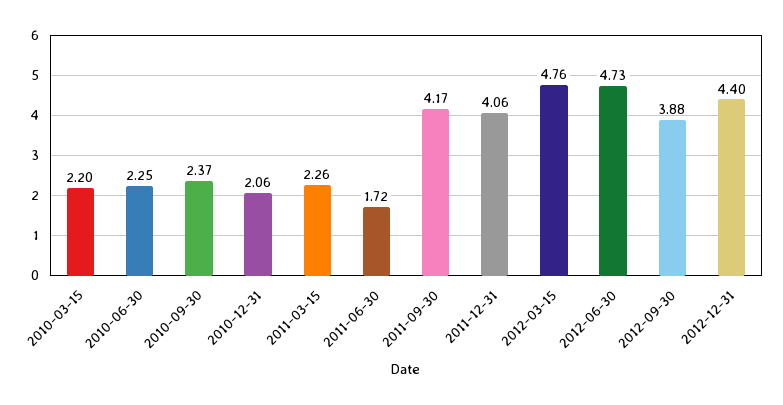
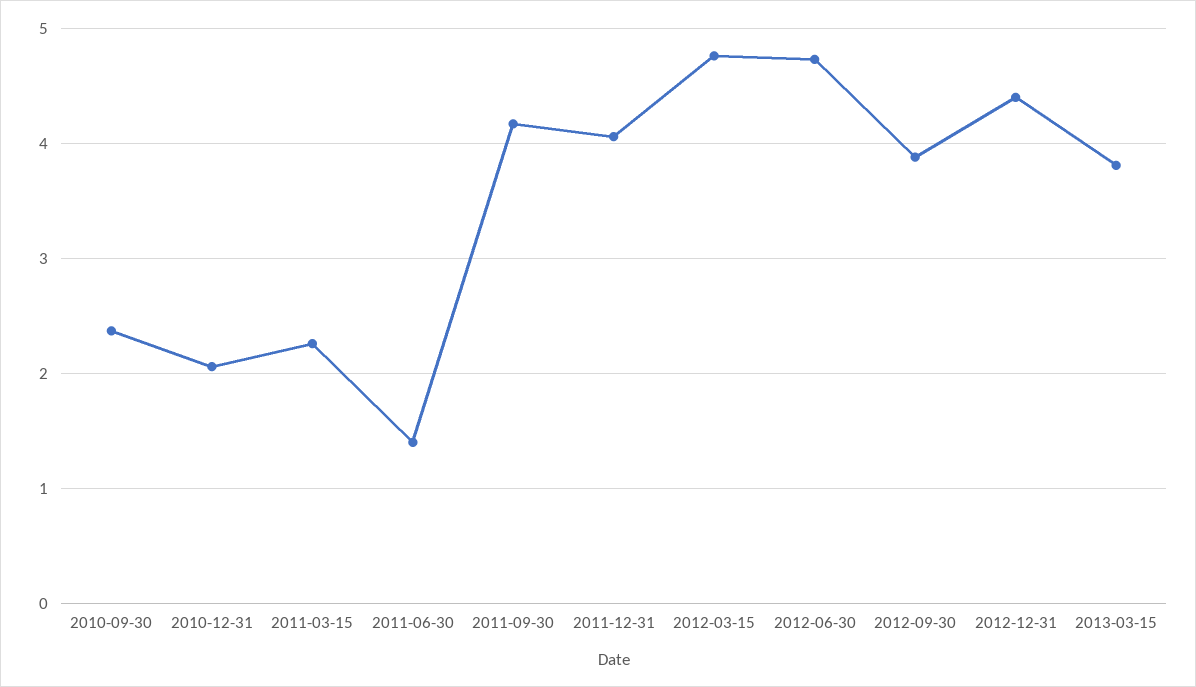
2010-03-15: 2.2 -> none
2010-06-30: 2.25 -> none
2011-06-30: 1.72 -> 1.4
2013-03-15: none -> 3.8

